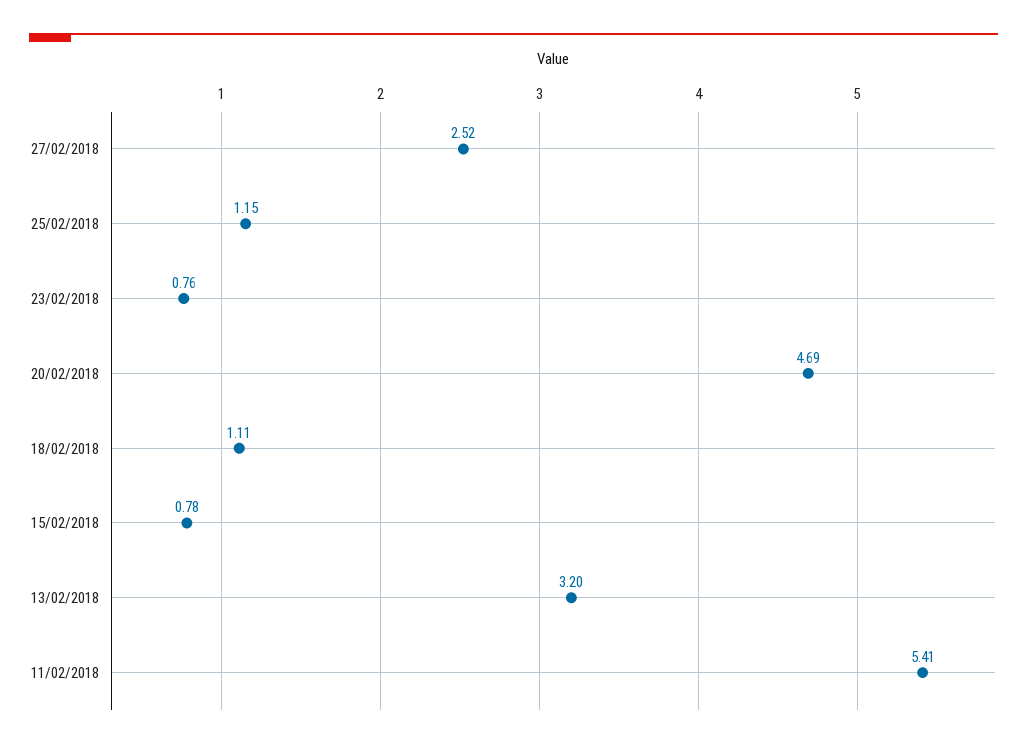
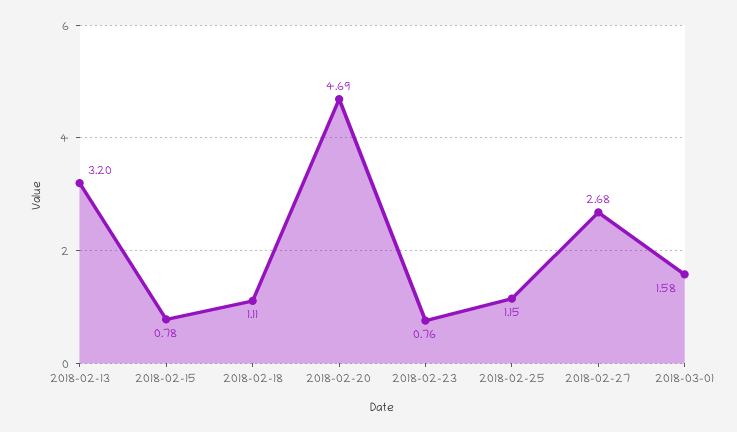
27/02/2018: 2.52 -> 2.68
11/02/2018: 5.41 -> none
2018-03-01: none -> 1.58

